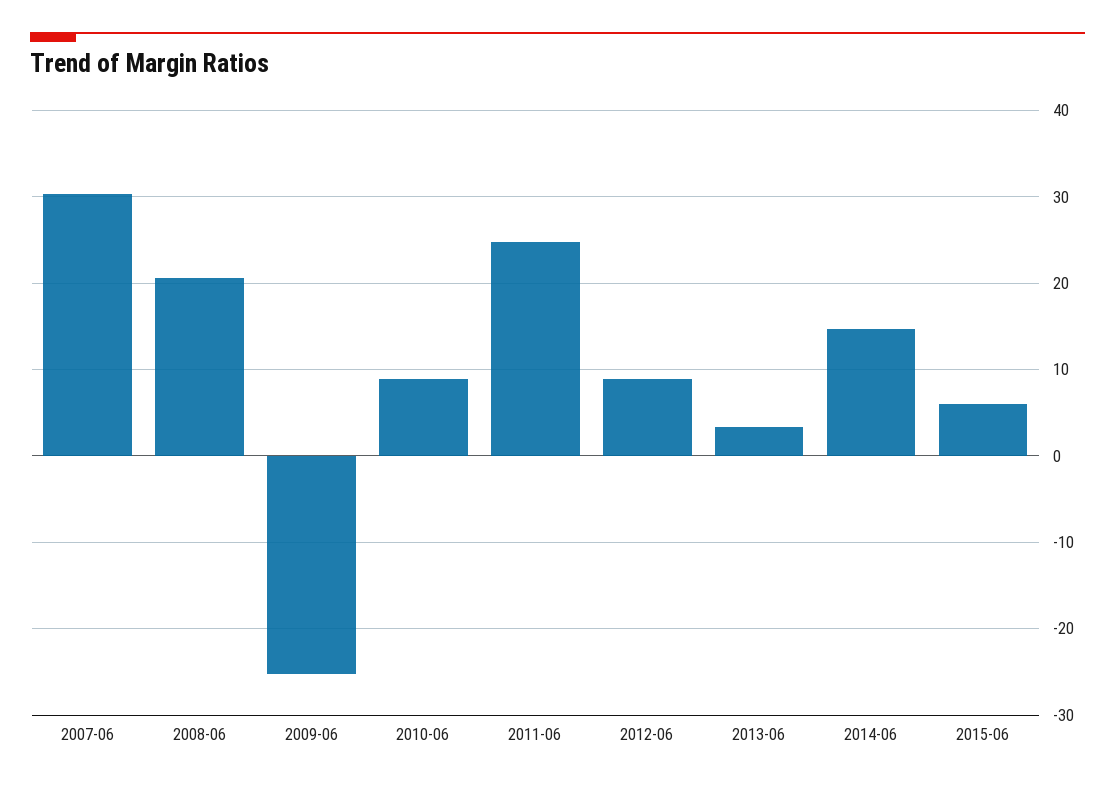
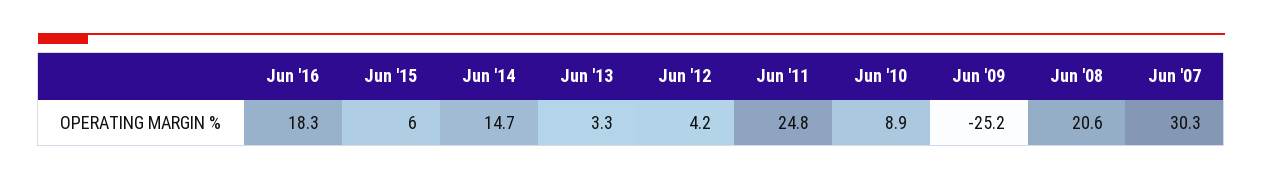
2012-06: 9 -> 4.2
Jun '16: none -> 18.3

